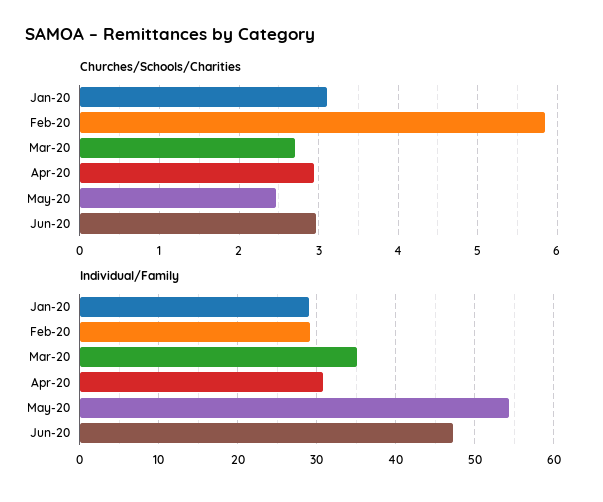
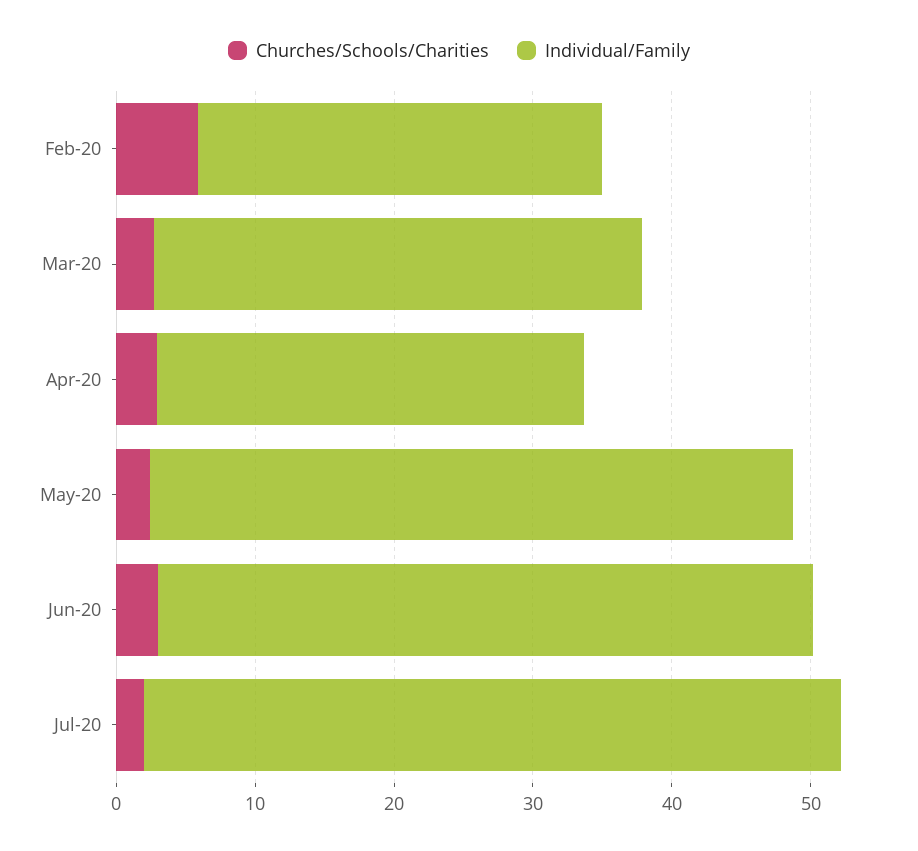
Churches/Schools/Charities, Jan-20: 3.1 -> none
Individual/Family, Jan-20: 29 -> none
Individual/Family, May-20: 54 -> 46
Churches/Schools/Charities, Jul-20: none -> 2
Individual/Family, Jul-20: none -> 50

